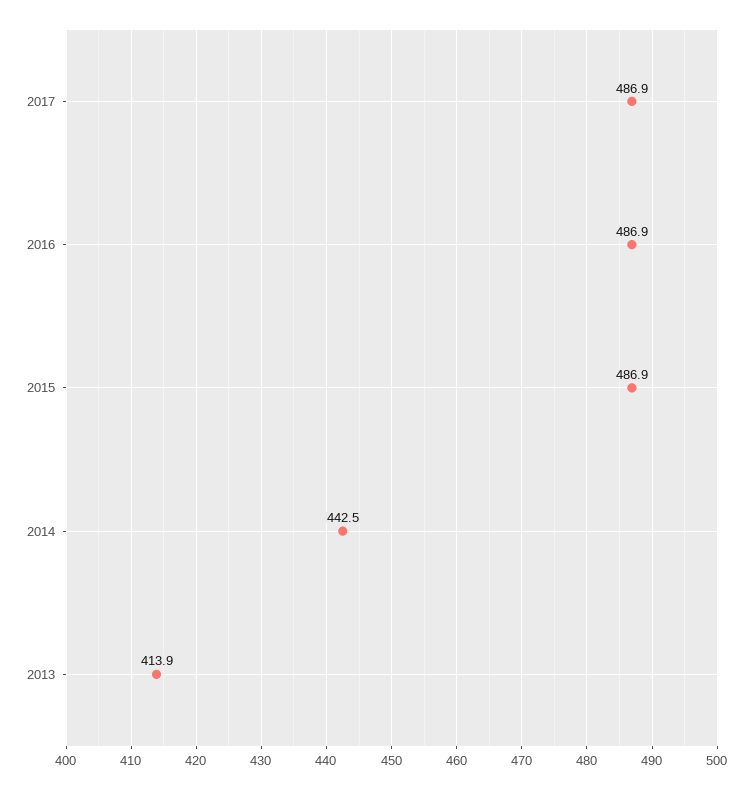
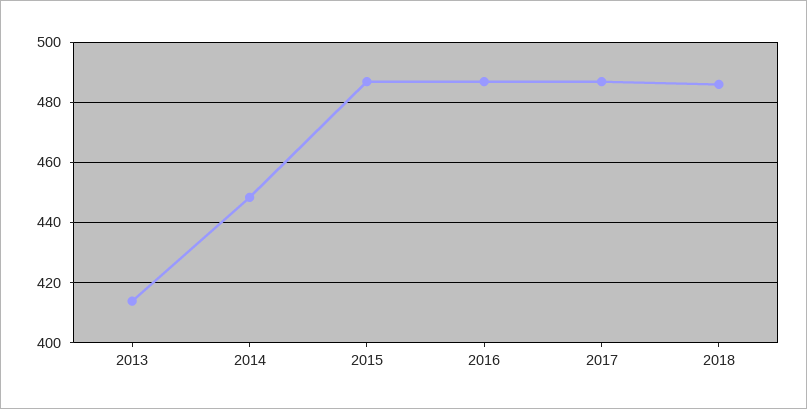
2014: 442.5 -> 448
2018: none -> 486

